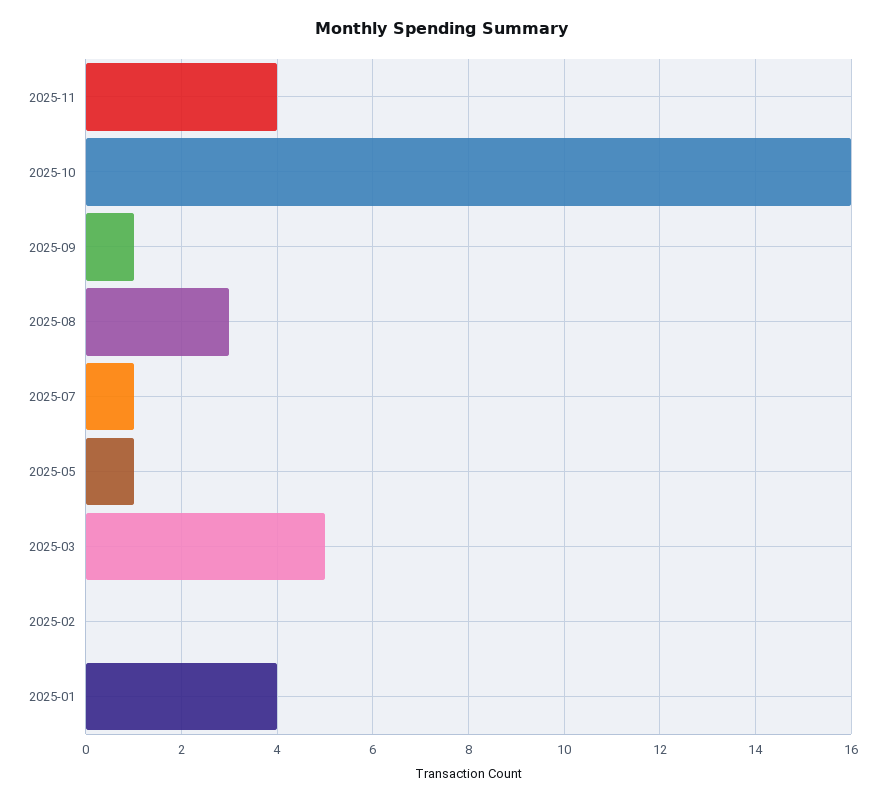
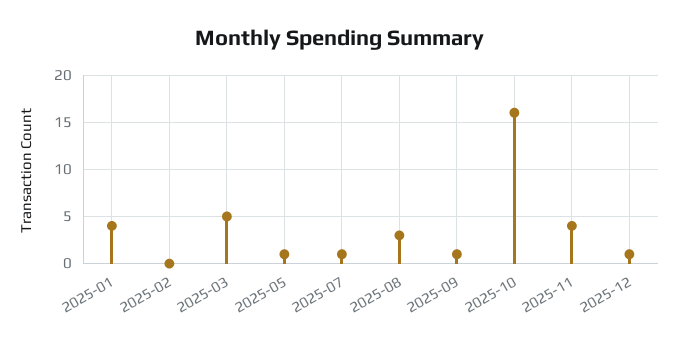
2025-12: none -> 1

